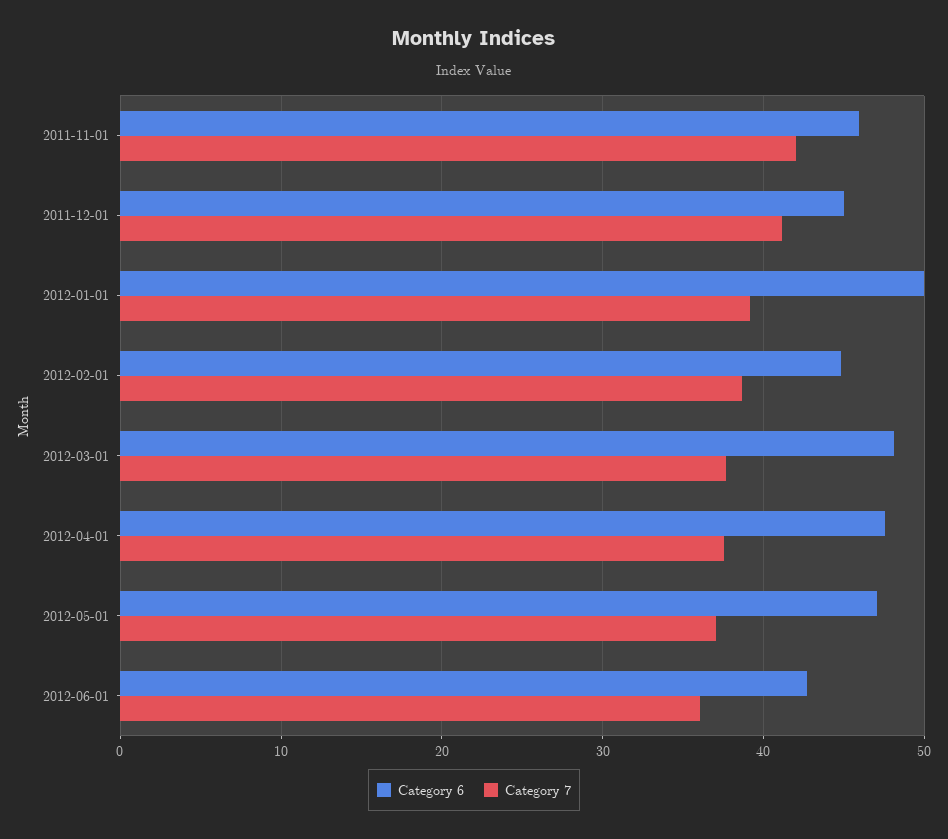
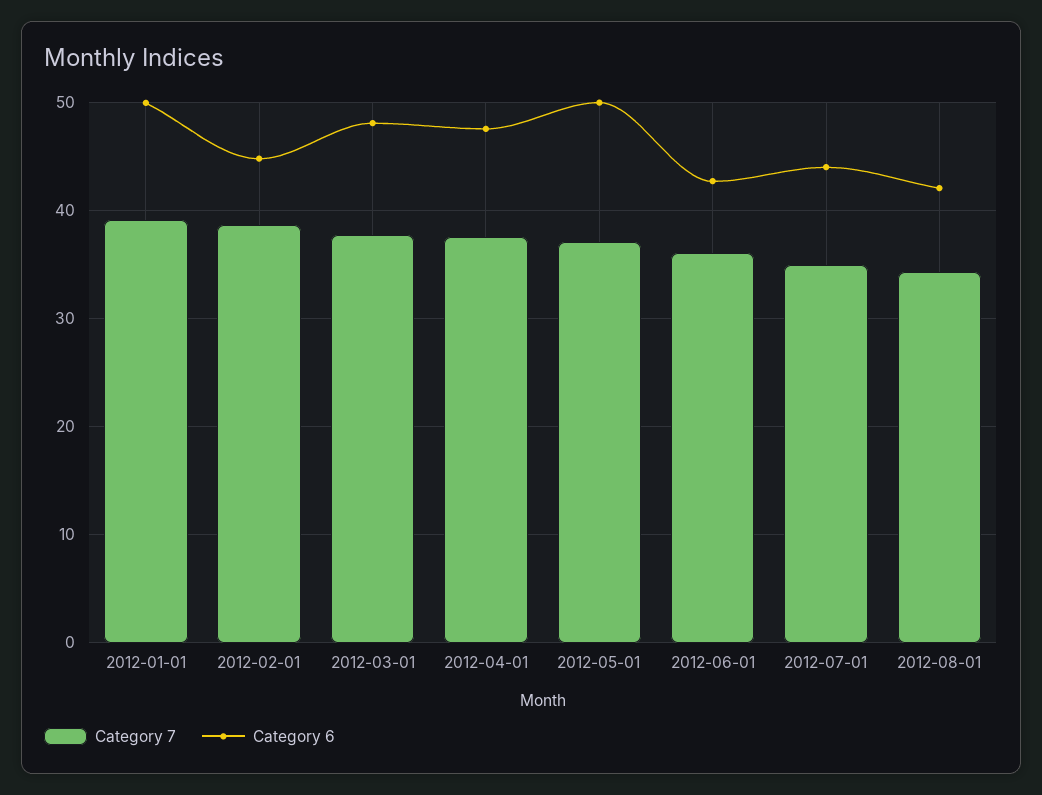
Category 6, 2011-11-01: 46 -> none
Category 7, 2011-11-01: 42 -> none
Category 6, 2011-12-01: 45 -> none
Category 7, 2011-12-01: 41 -> none
Category 6, 2012-05-01: 47 -> 50
Category 7, 2012-07-01: none -> 35
Category 6, 2012-07-01: none -> 44
Category 7, 2012-08-01: none -> 34
Category 6, 2012-08-01: none -> 42

